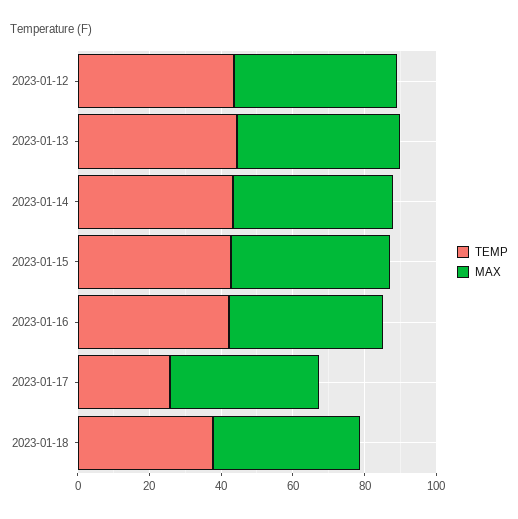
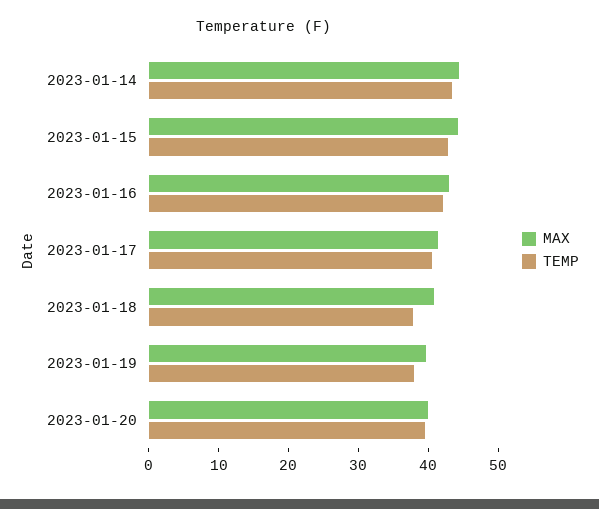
TEMP, 2023-01-12: 45 -> none
MAX, 2023-01-12: 45 -> none
TEMP, 2023-01-13: 45 -> none
MAX, 2023-01-13: 45 -> none
TEMP, 2023-01-17: 25 -> 40
MAX, 2023-01-19: none -> 40
TEMP, 2023-01-19: none -> 38
MAX, 2023-01-20: none -> 40
TEMP, 2023-01-20: none -> 40

